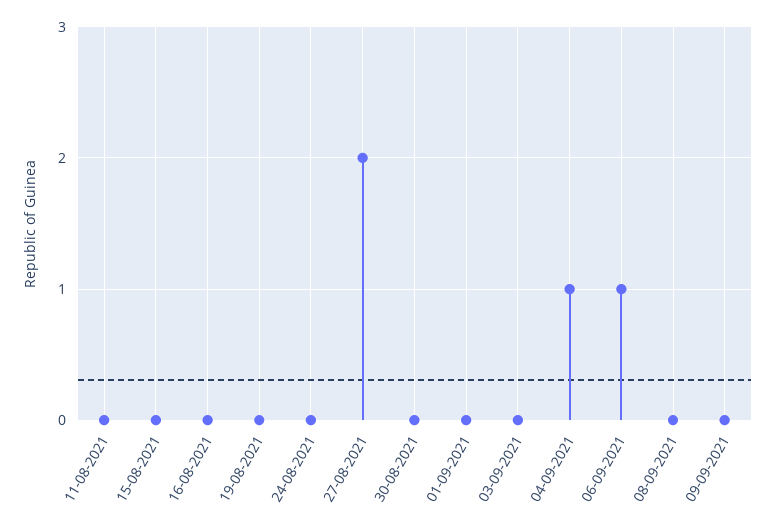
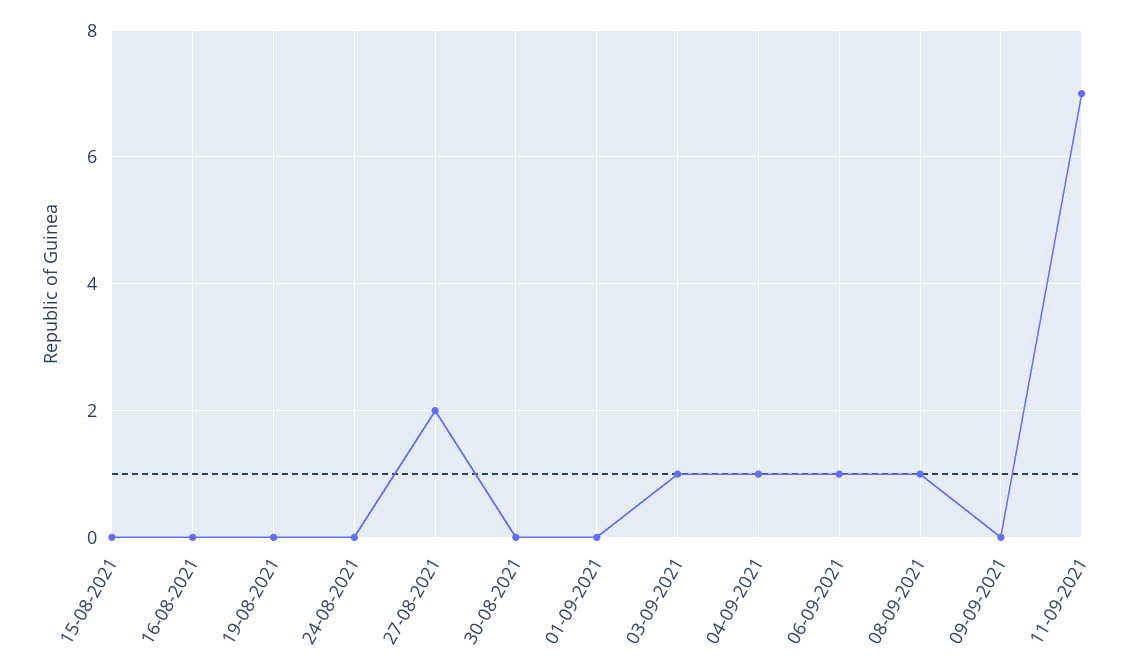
11-08-2021: 0 -> none
03-09-2021: 0 -> 1
08-09-2021: 0 -> 1
11-09-2021: none -> 7

